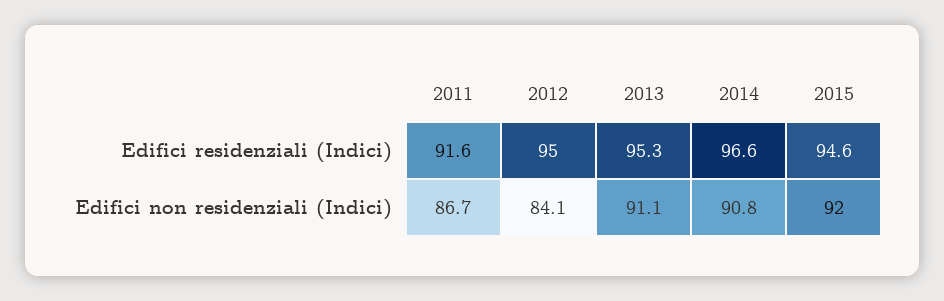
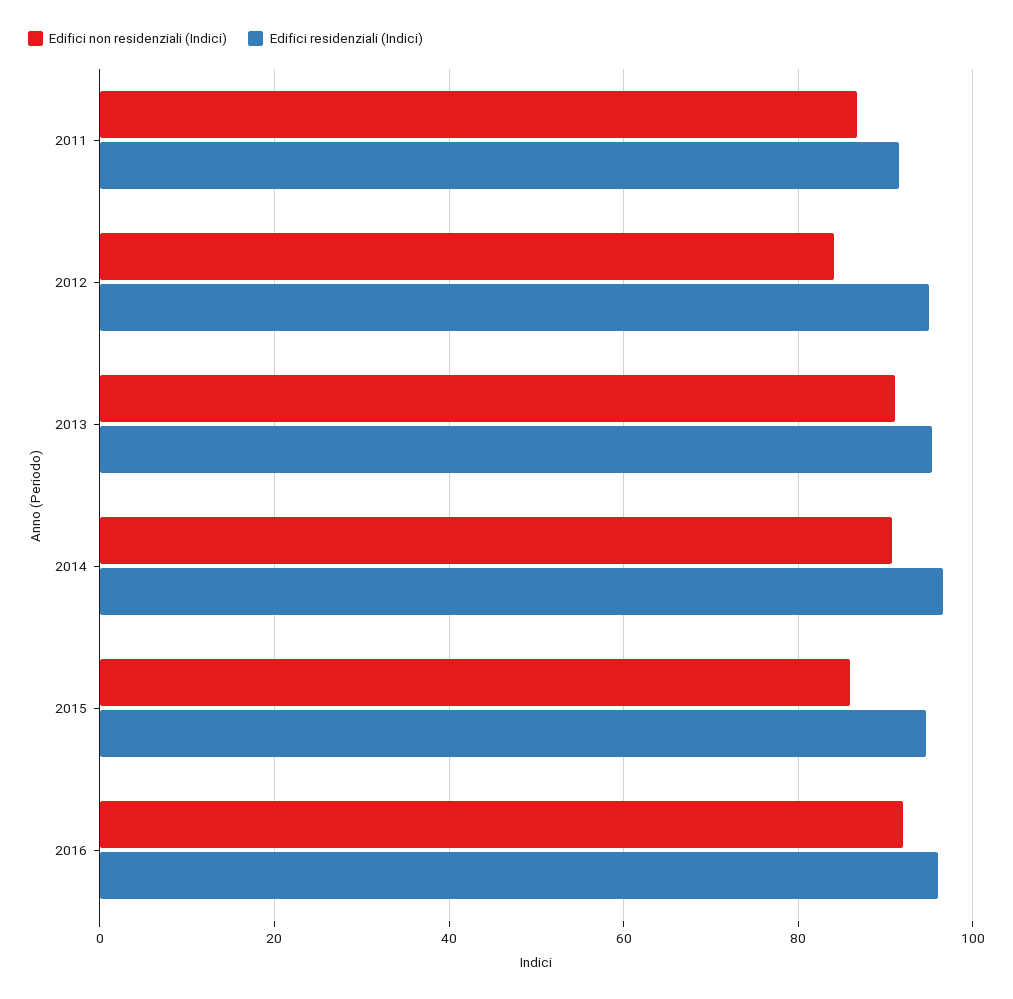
Edifici non residenziali (Indici), 2015: 92 -> 86
Edifici non residenziali (Indici), 2016: none -> 92
Edifici residenziali (Indici), 2016: none -> 96

